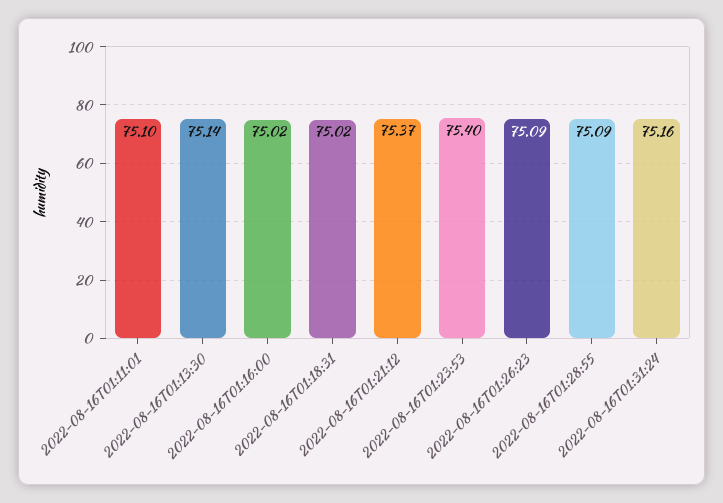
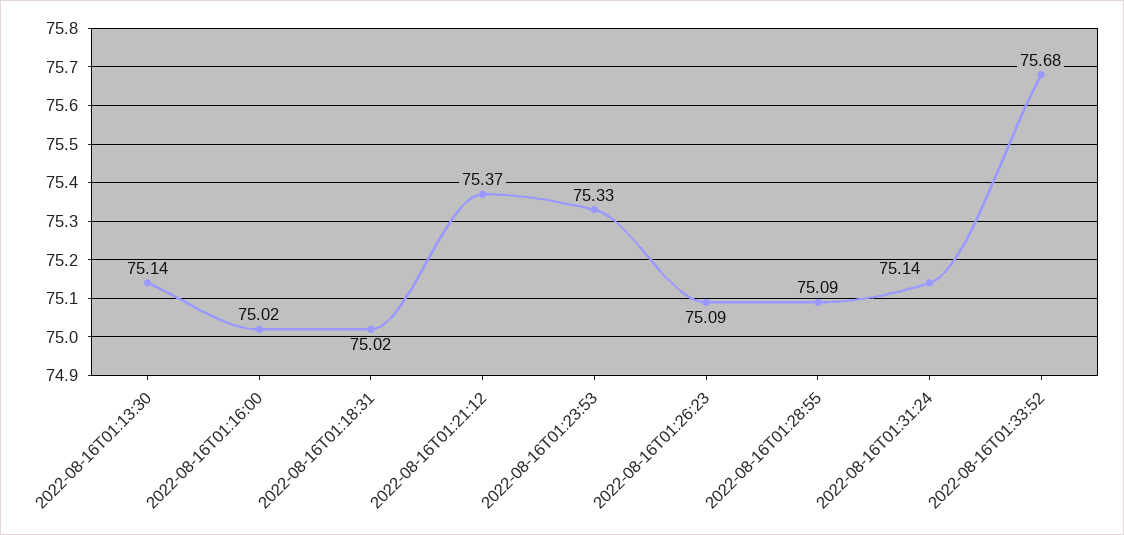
2022-08-16T01:11:01: 75.1 -> none
2022-08-16T01:23:53: 75.4 -> 75.33
2022-08-16T01:31:24: 75.16 -> 75.14
2022-08-16T01:33:52: none -> 75.68

